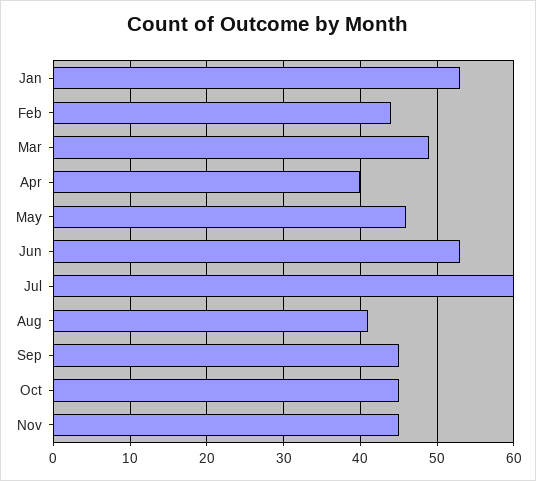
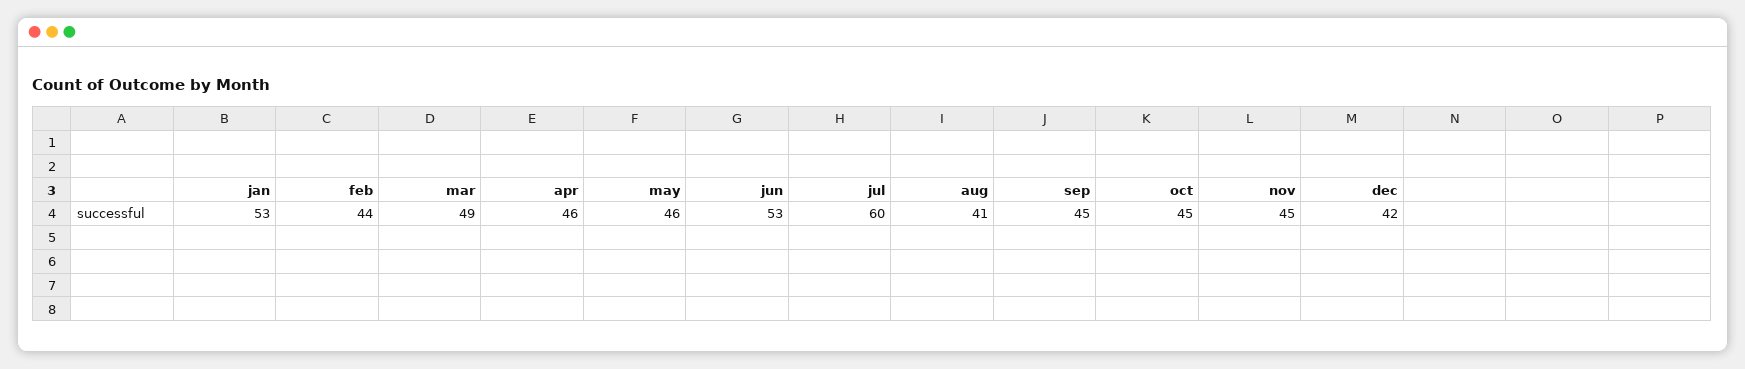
Apr: 40 -> 46
dec: none -> 42

